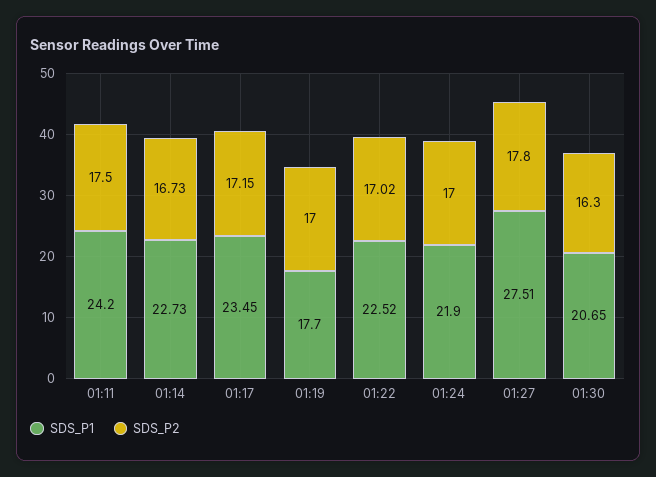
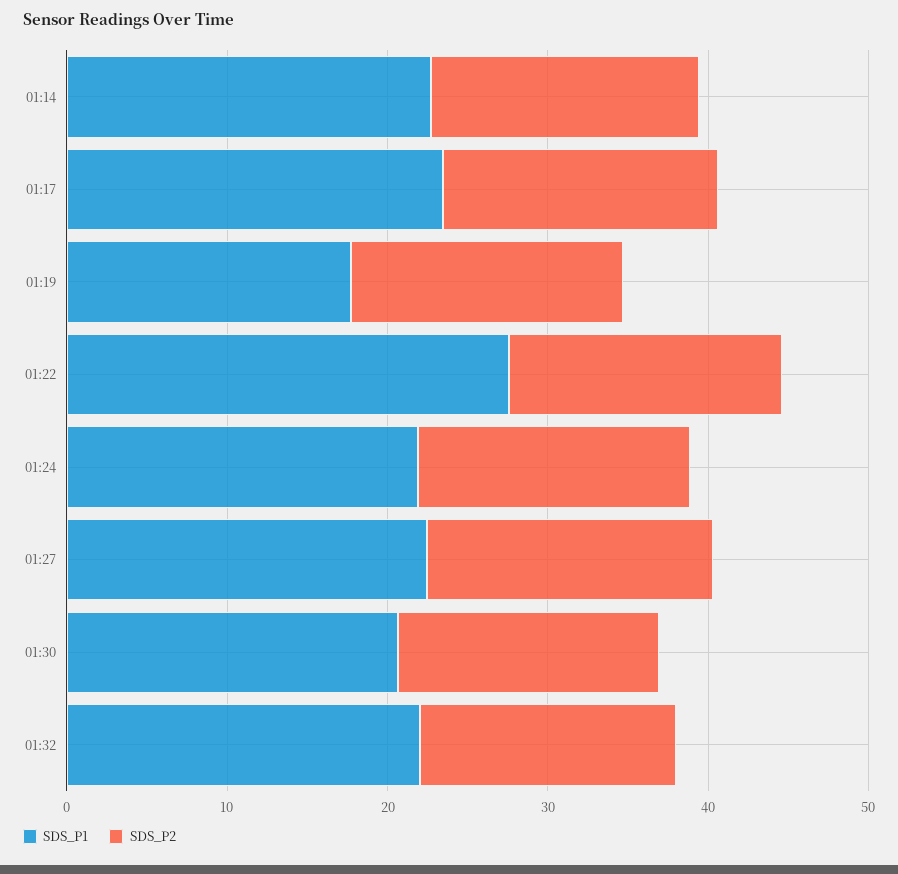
SDS_P1, 01:11: 24.2 -> none
SDS_P2, 01:11: 17.5 -> none
SDS_P1, 01:22: 22.52 -> 28
SDS_P1, 01:27: 27.51 -> 22
SDS_P1, 01:32: none -> 22
SDS_P2, 01:32: none -> 16

